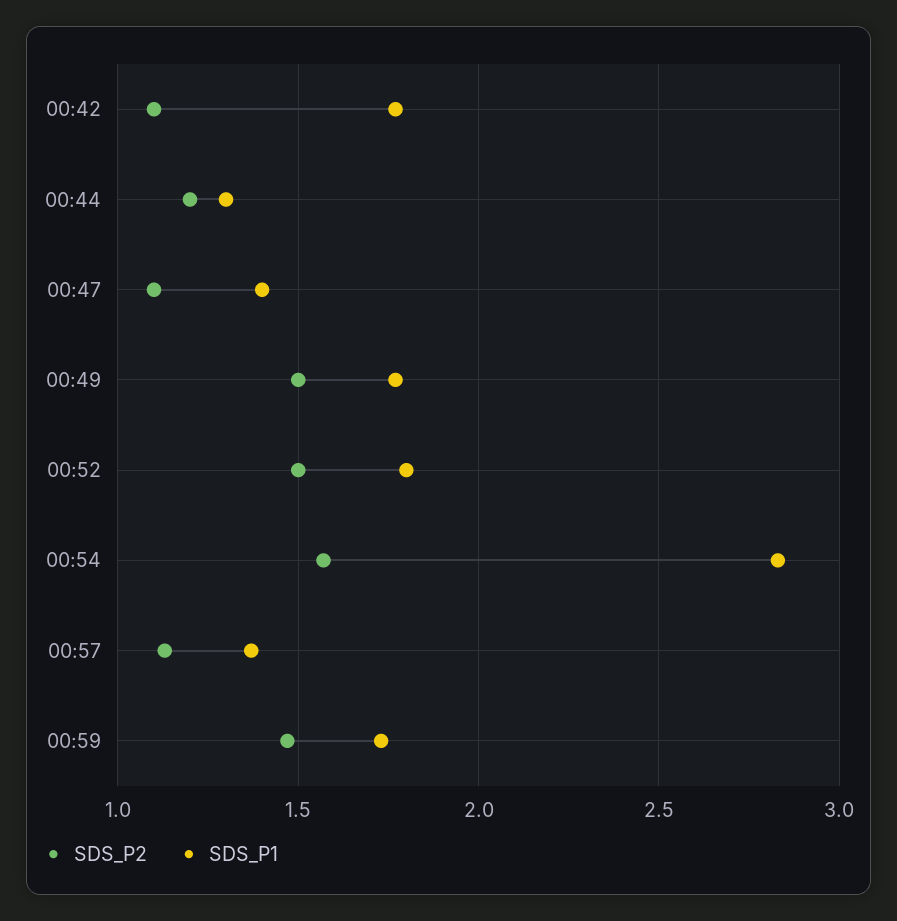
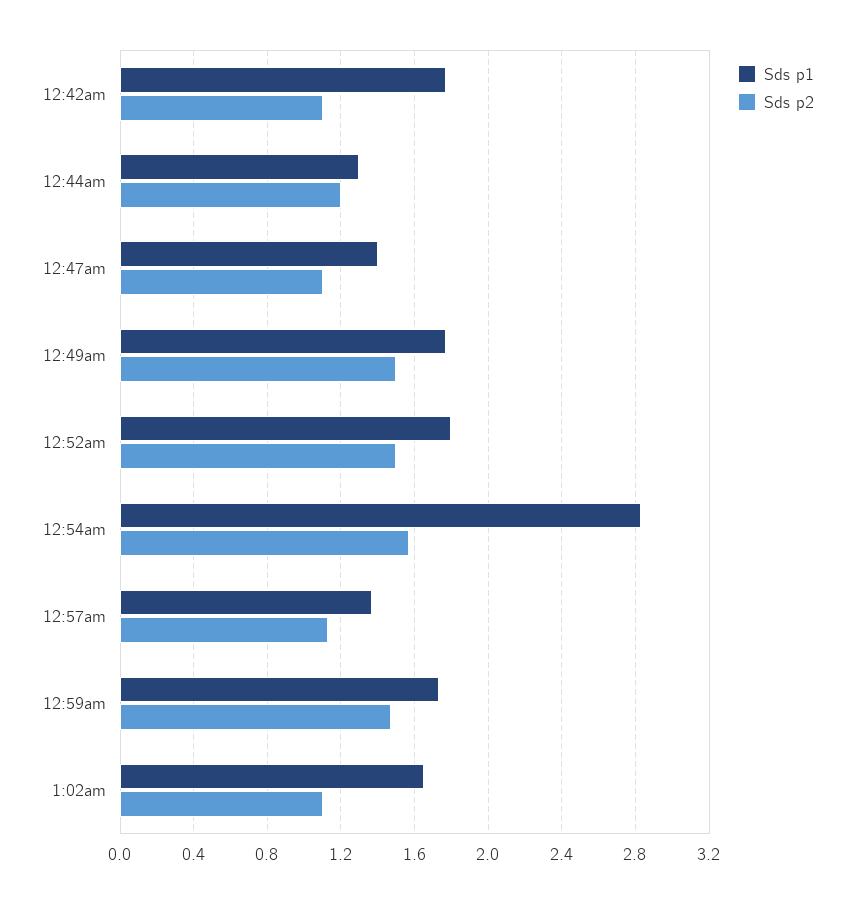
SDS_P1, 1:02am: none -> 1.65
SDS_P2, 1:02am: none -> 1.1

